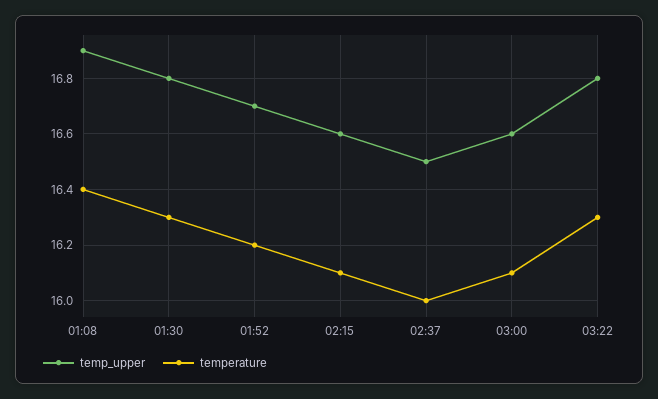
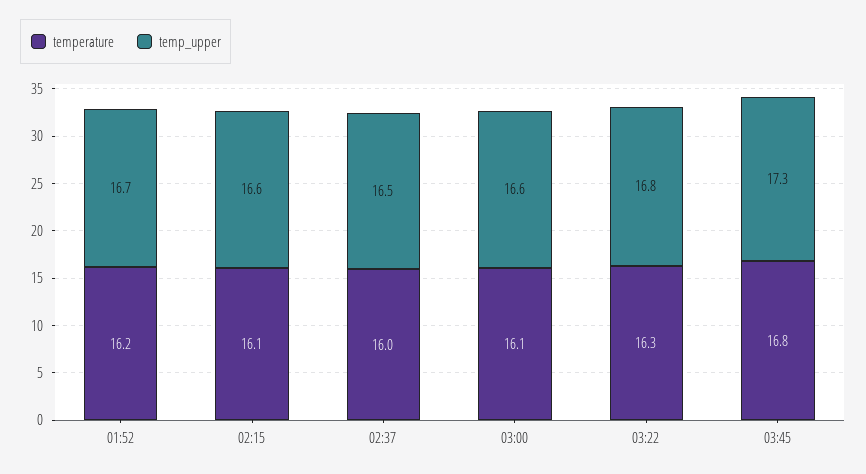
temp_upper, 01:08: 16.9 -> none
temperature, 01:08: 16.4 -> none
temp_upper, 01:30: 16.8 -> none
temperature, 01:30: 16.3 -> none
temperature, 03:45: none -> 16.8
temp_upper, 03:45: none -> 17.3

